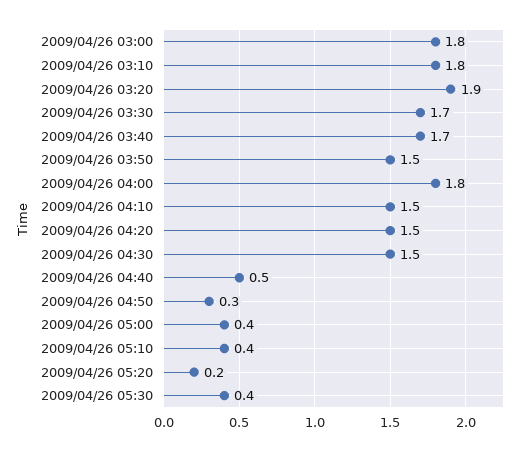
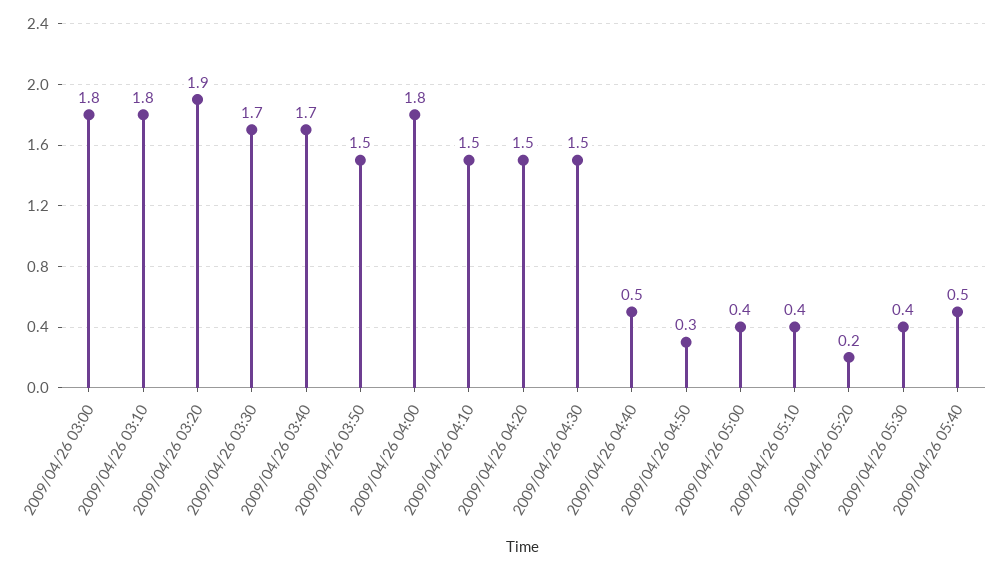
2009/04/26 05:40: none -> 0.5

